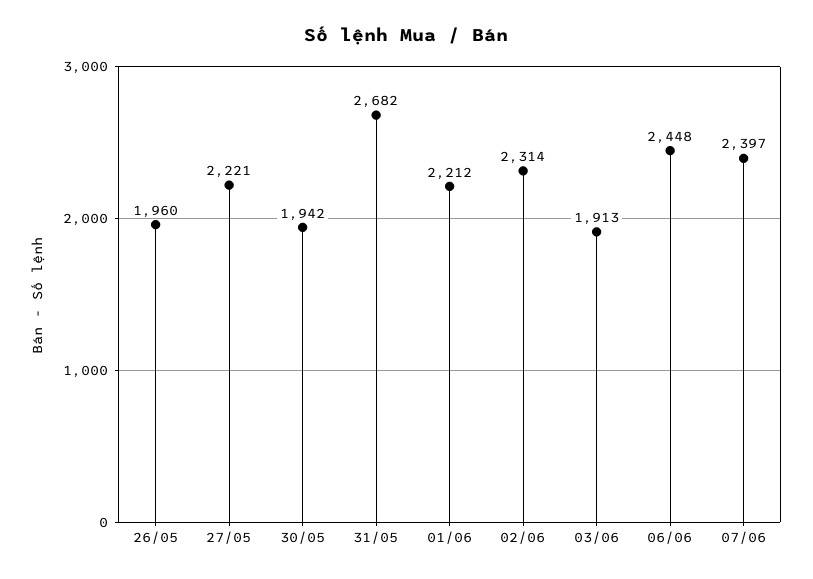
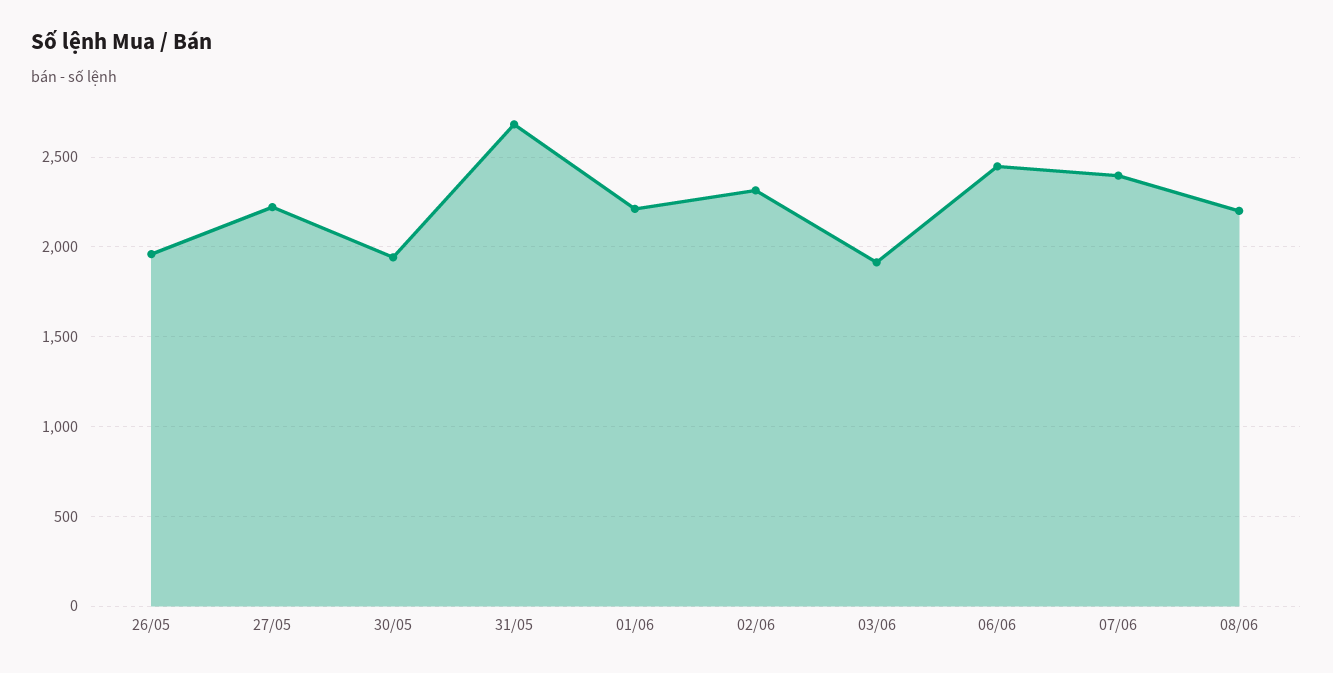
08/06: none -> 2200

